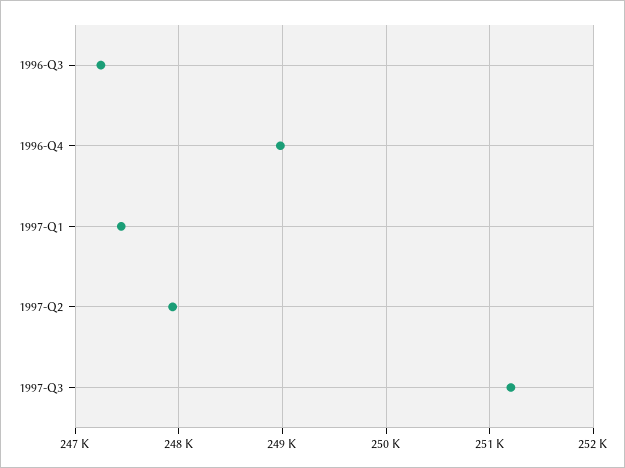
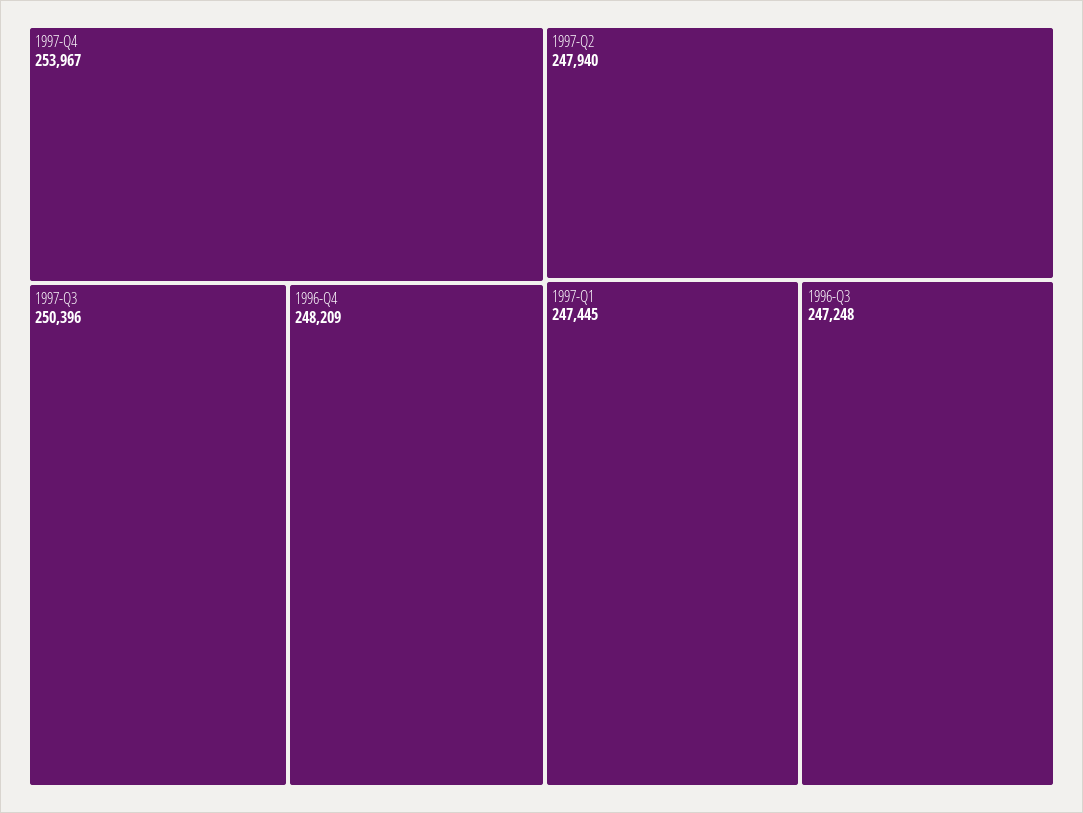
1996-Q4: 249000 -> 248209
1997-Q3: 251200 -> 250396
1997-Q4: none -> 253967

